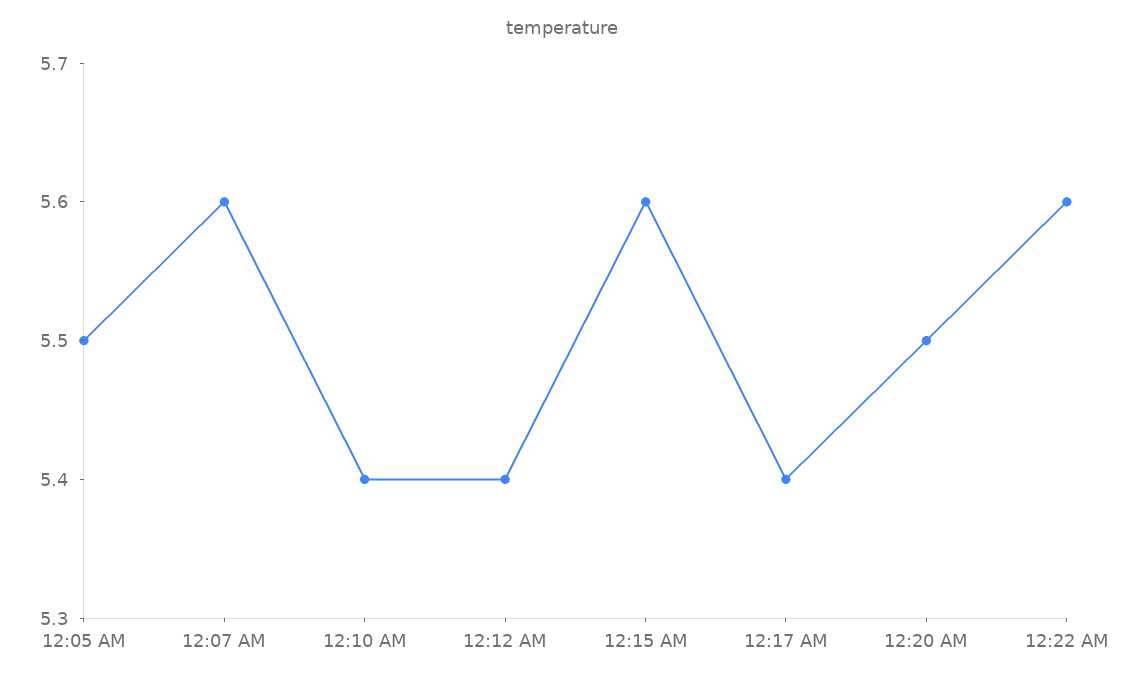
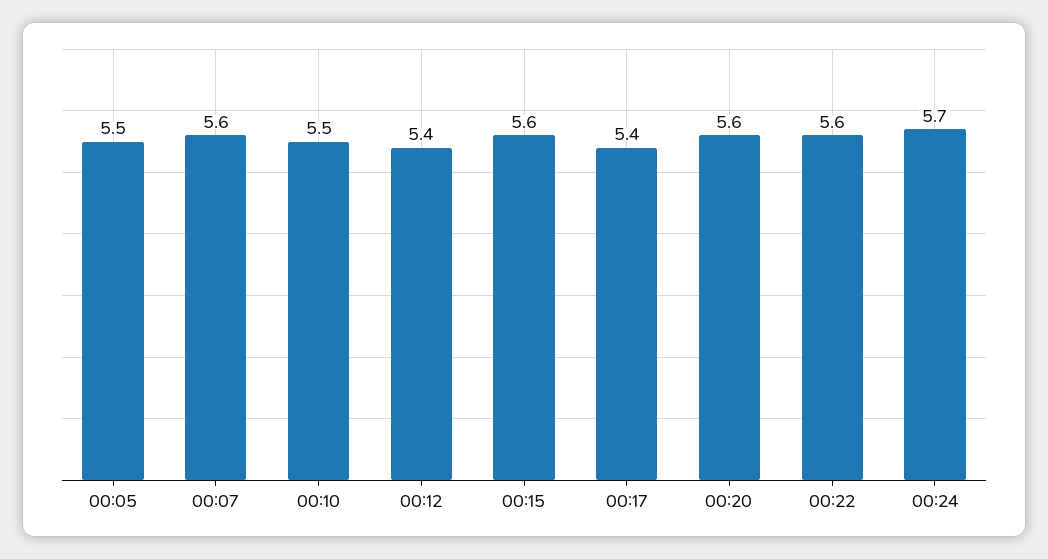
12:10 AM: 5.4 -> 5.5
12:20 AM: 5.5 -> 5.6
00:24: none -> 5.7

